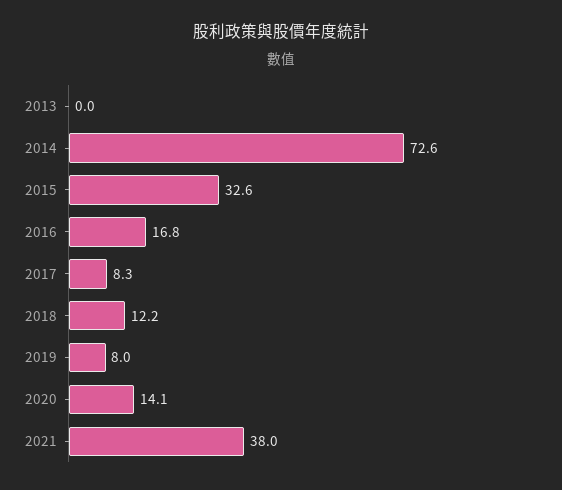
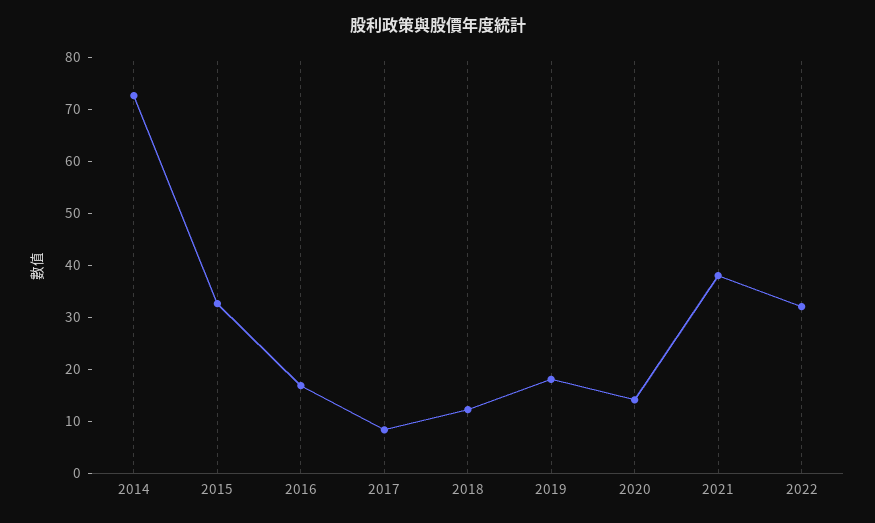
2013: 0 -> none
2019: 8 -> 18
2022: none -> 32

